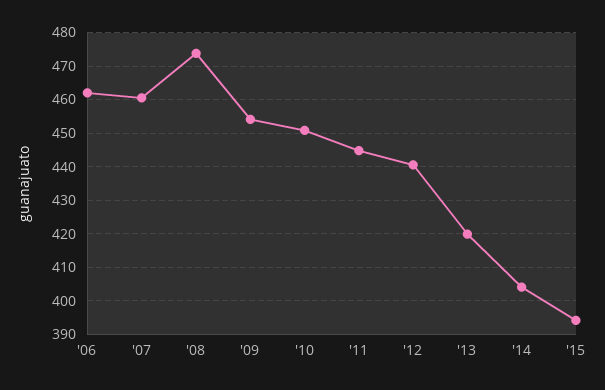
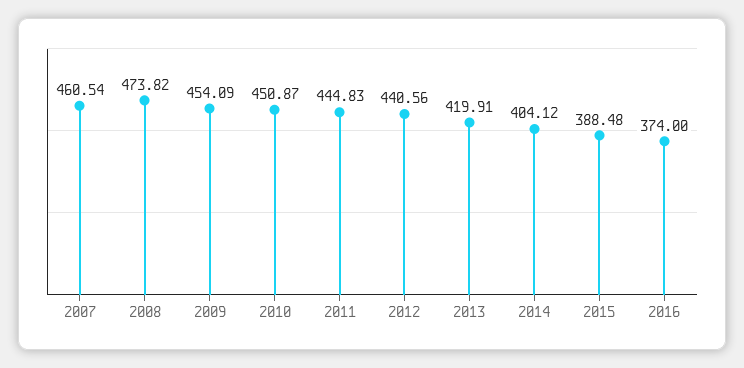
'06: 462 -> none
'15: 394 -> 388.48
2016: none -> 374

